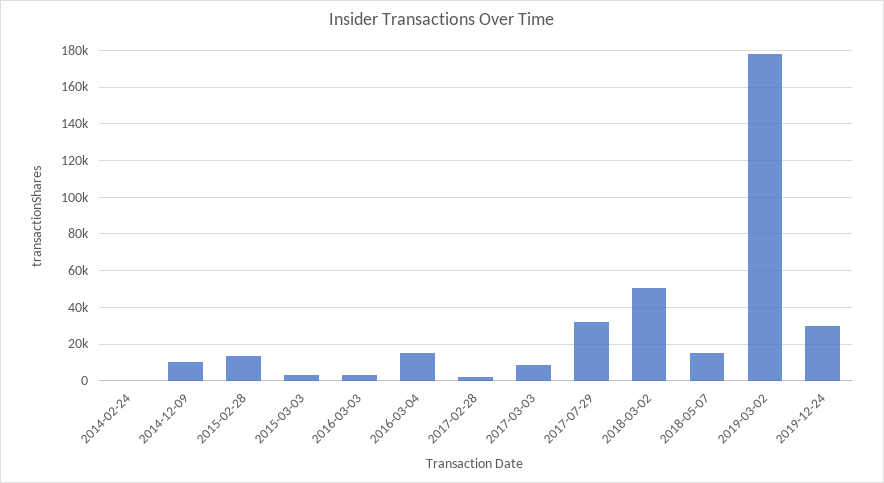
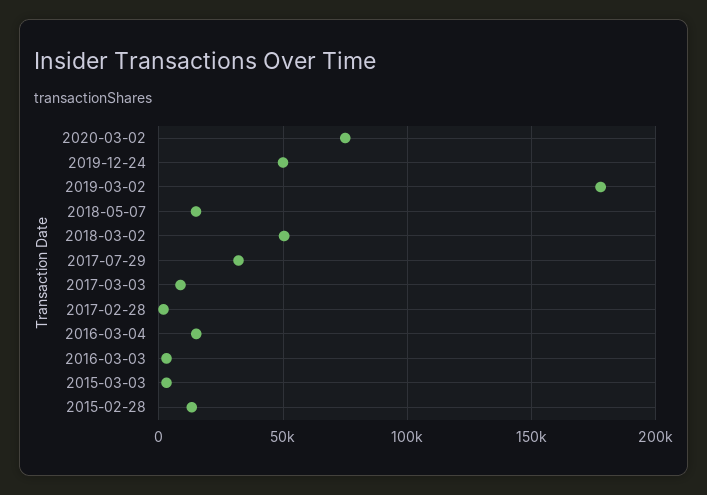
2014-02-24: 0 -> none
2014-12-09: 10000 -> none
2019-12-24: 30000 -> 50000
2020-03-02: none -> 75000

